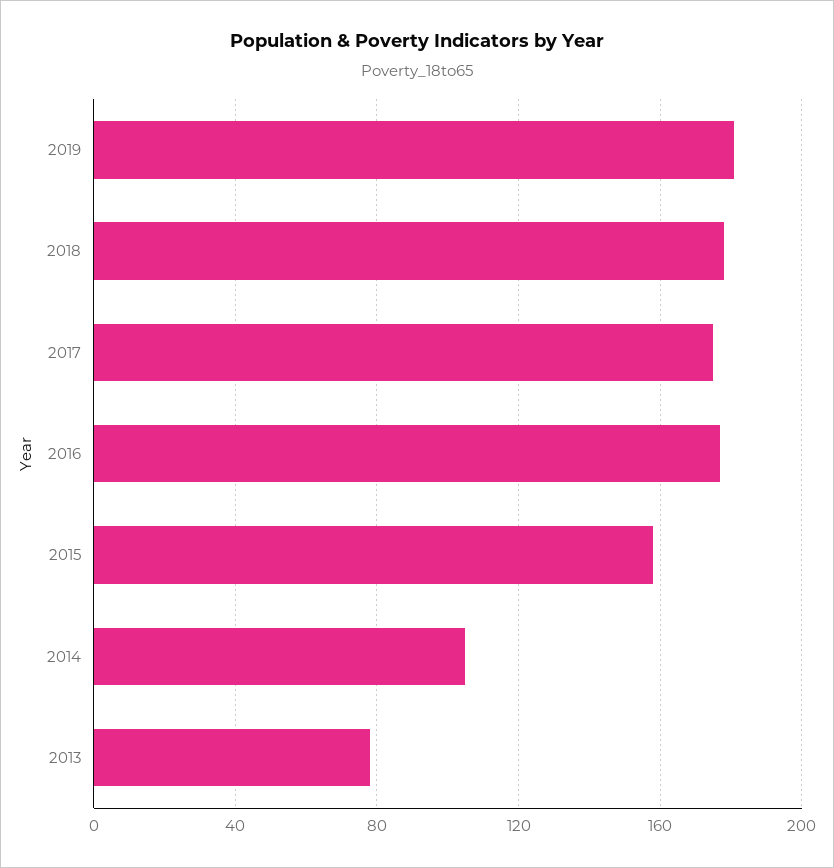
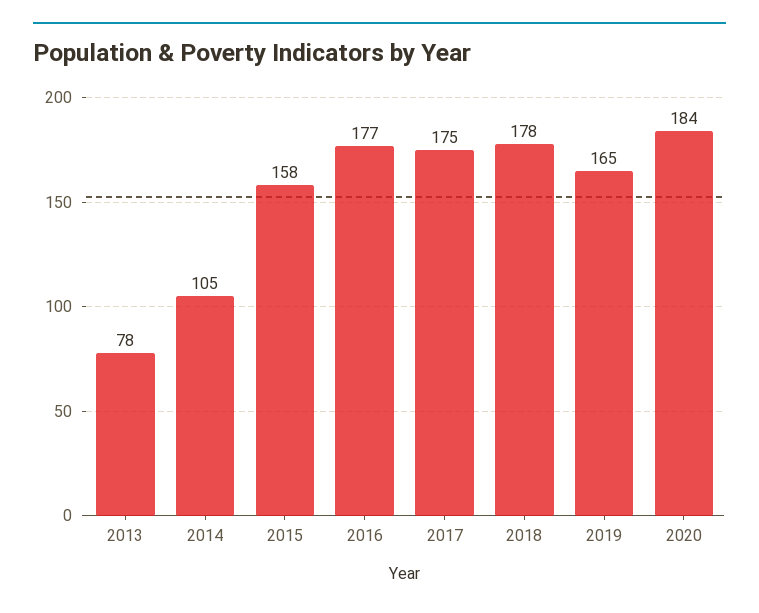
2019: 180 -> 165
2020: none -> 184

